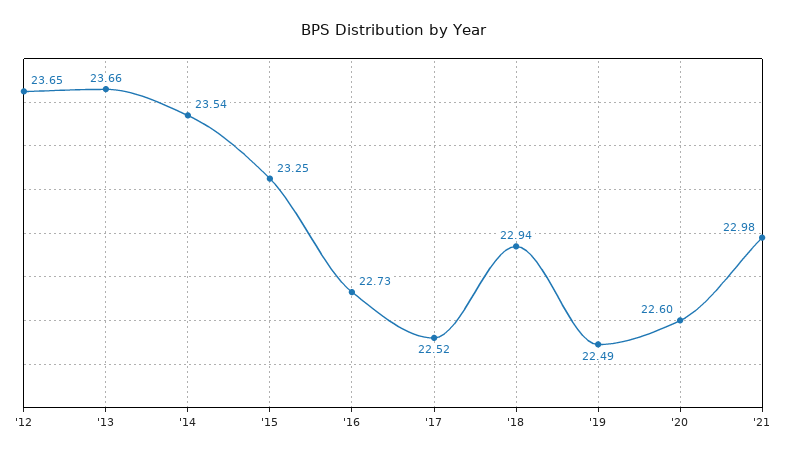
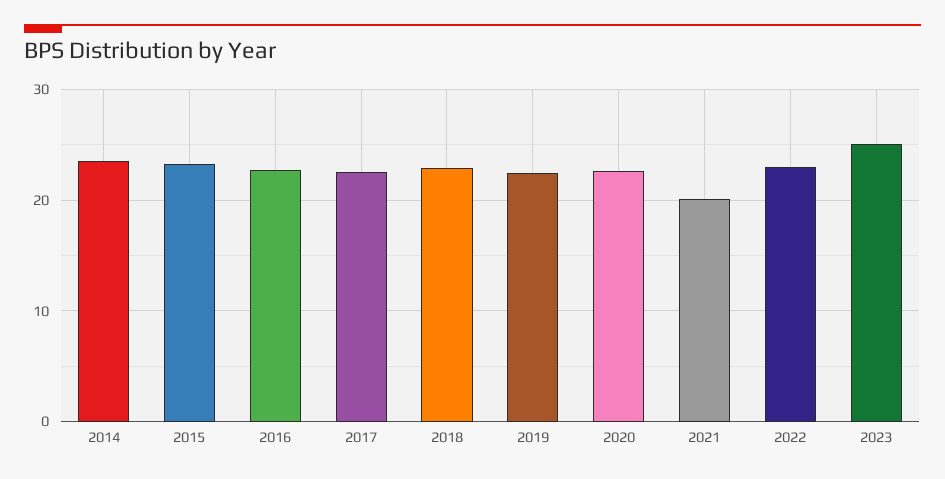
'12: 23.65 -> none
'13: 23.66 -> none
'21: 22.98 -> 20
2022: none -> 23
2023: none -> 25

